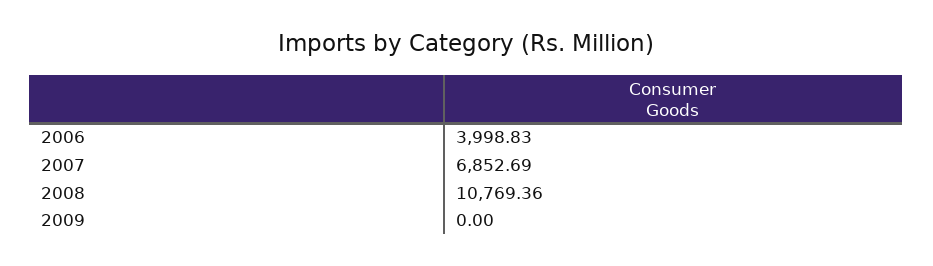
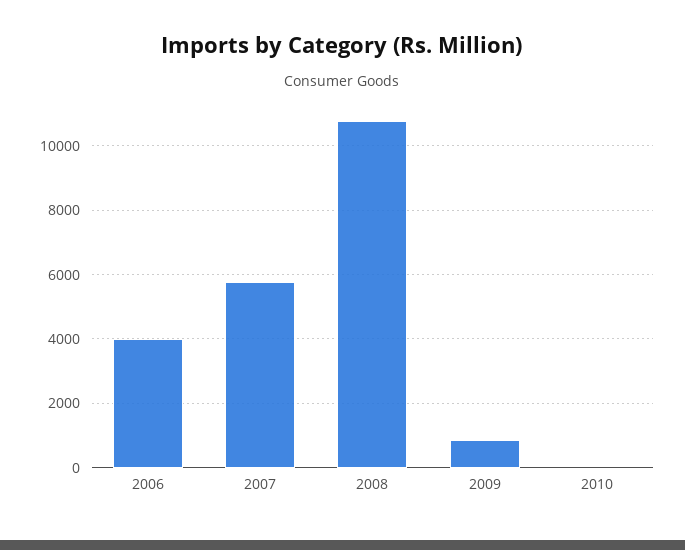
2007: 6852.69 -> 5800
2009: 0 -> 800
2010: none -> 0

